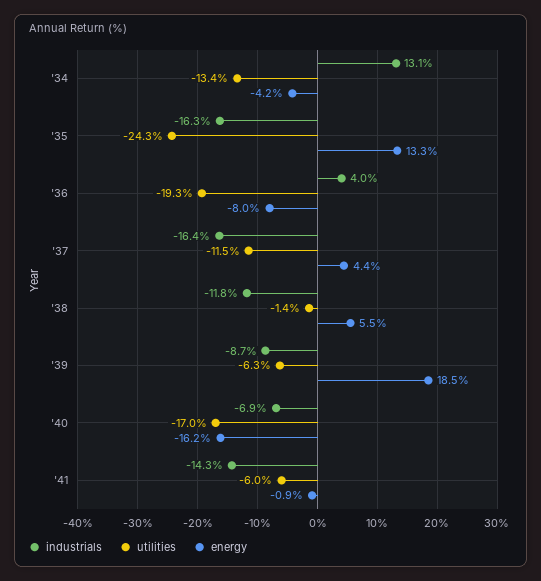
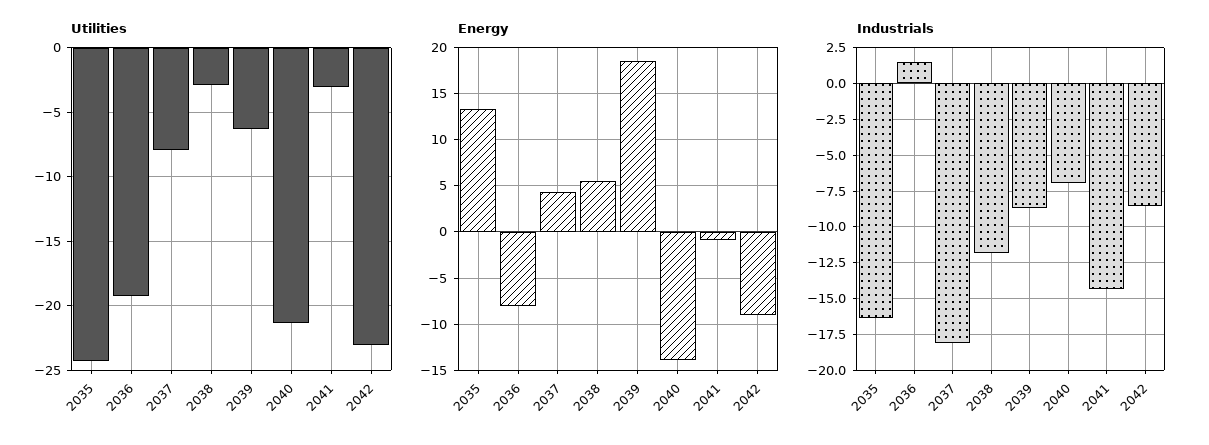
industrials, '34: 13.1 -> none
utilities, '34: -13.4 -> none
energy, '34: -4.2 -> none
industrials, '36: 4 -> 1.5
industrials, '37: -16.4 -> -18
utilities, '37: -11.5 -> -8
utilities, '38: -1.4 -> -3
utilities, '40: -17 -> -21.5
energy, '40: -16.2 -> -14
utilities, '41: -6 -> -3
utilities, 2042: none -> -23
energy, 2042: none -> -9
industrials, 2042: none -> -8.5

